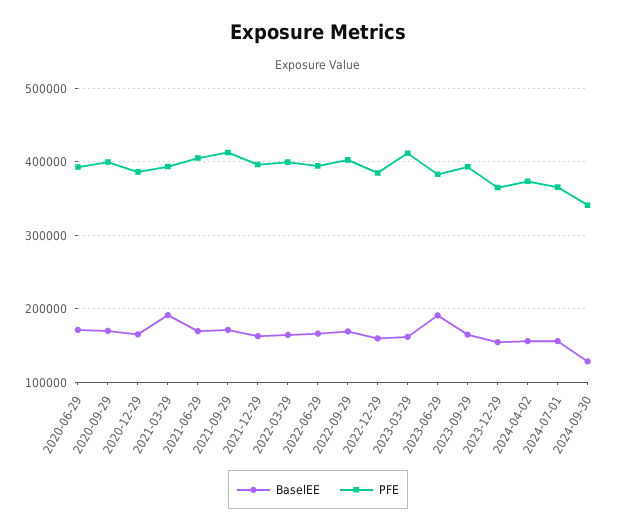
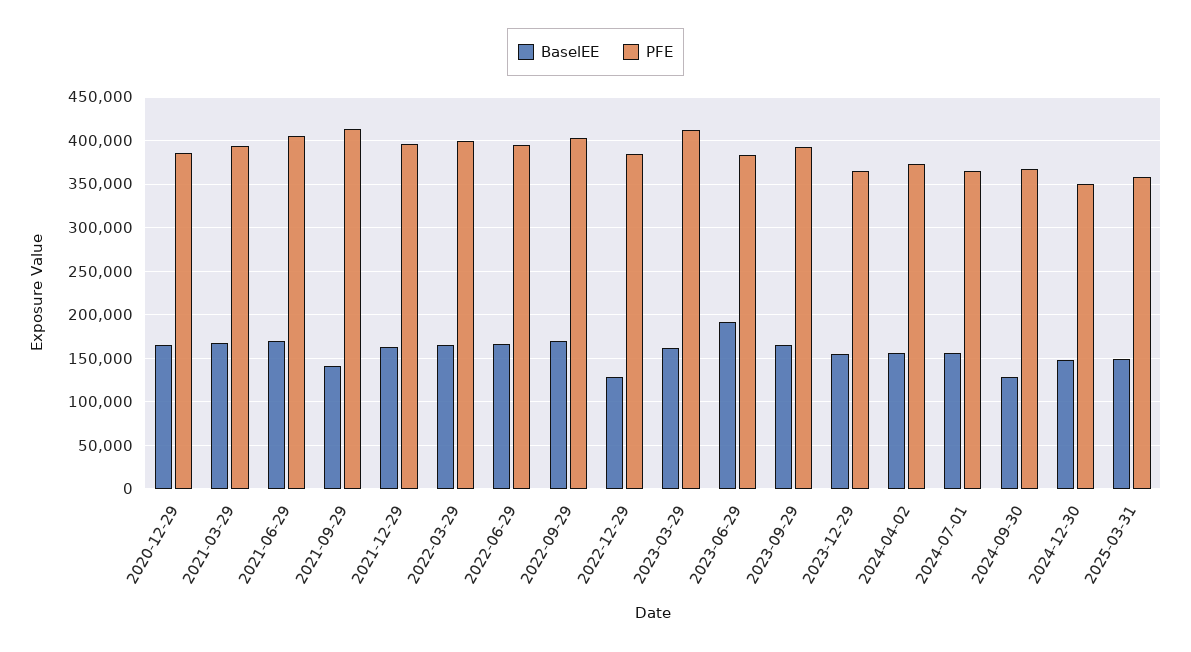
BaselEE, 2020-06-29: 170000 -> none
PFE, 2020-06-29: 390000 -> none
BaselEE, 2020-09-29: 170000 -> none
PFE, 2020-09-29: 400000 -> none
BaselEE, 2021-03-29: 190000 -> 170000
BaselEE, 2021-09-29: 170000 -> 140000
BaselEE, 2022-12-29: 160000 -> 130000
PFE, 2024-09-30: 340000 -> 370000
BaselEE, 2024-12-30: none -> 150000
PFE, 2024-12-30: none -> 350000
BaselEE, 2025-03-31: none -> 150000
PFE, 2025-03-31: none -> 360000

